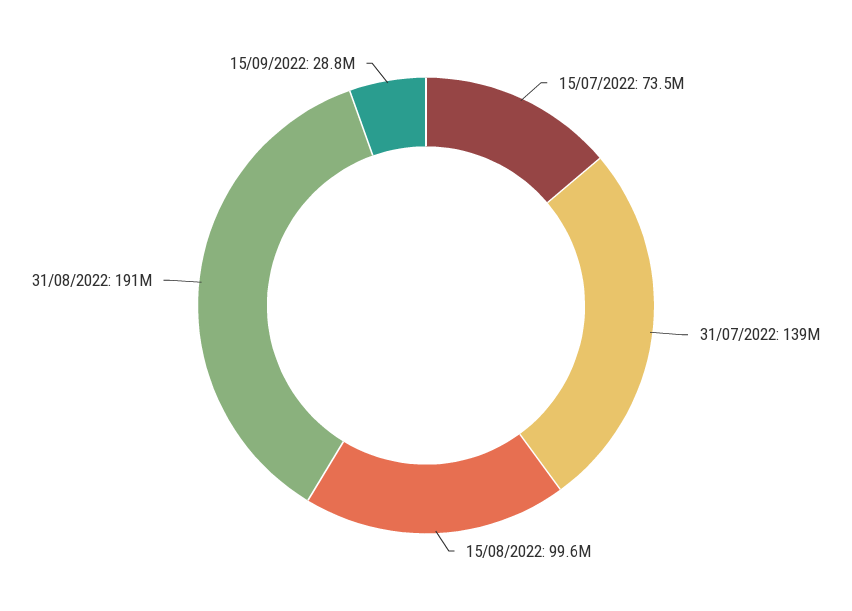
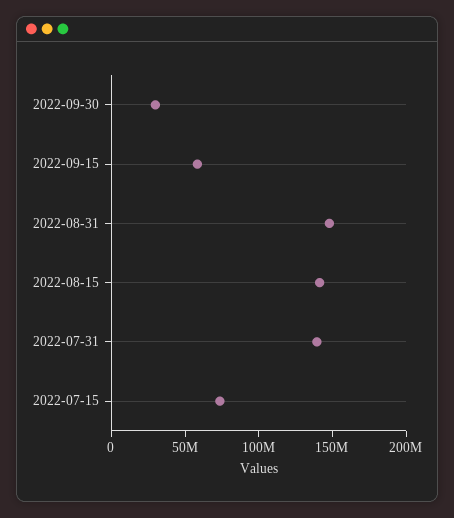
15/08/2022: 99600000 -> 140000000
31/08/2022: 191000000 -> 150000000
15/09/2022: 28800000 -> 60000000
2022-09-30: none -> 30000000

